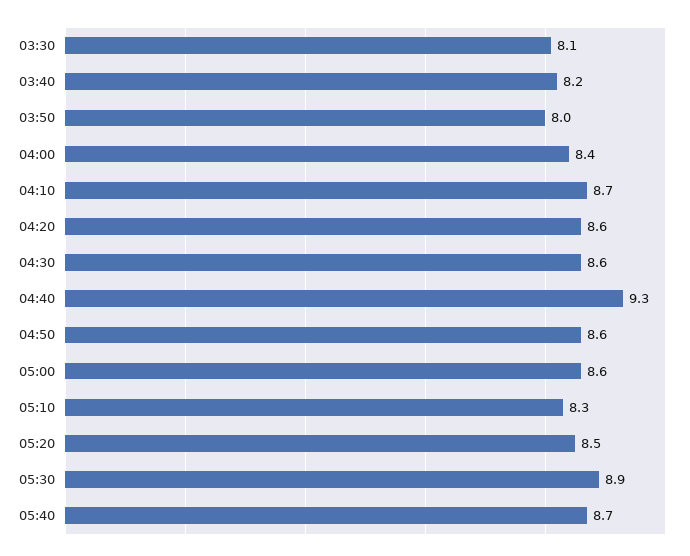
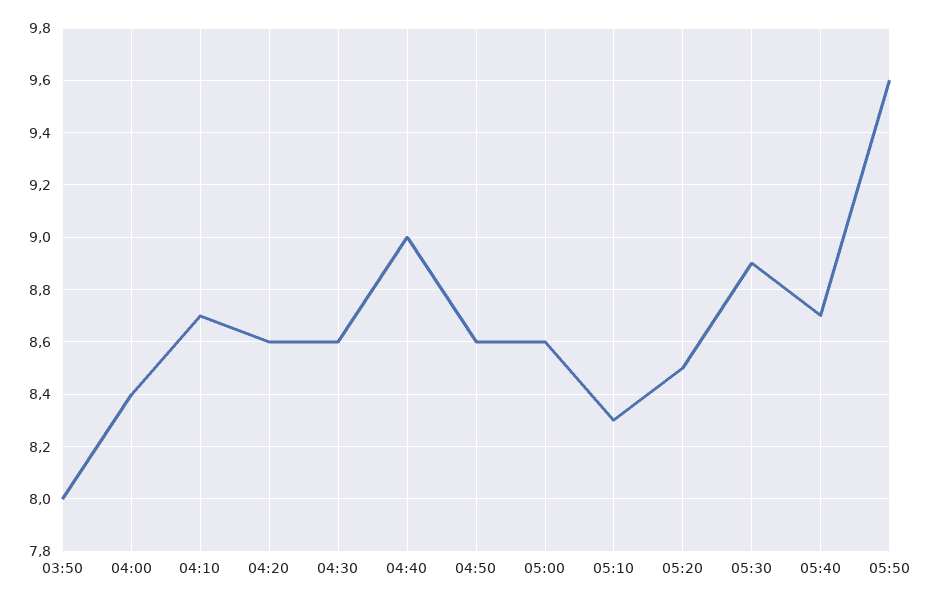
03:30: 8.1 -> none
03:40: 8.2 -> none
04:40: 9.3 -> 9
05:50: none -> 9.6

